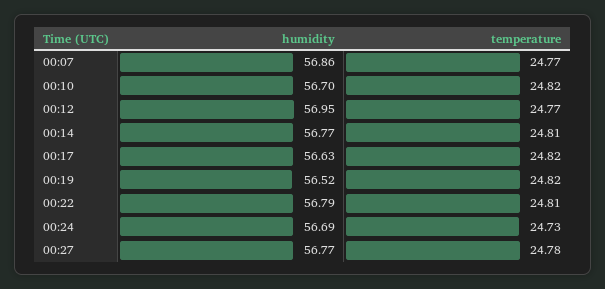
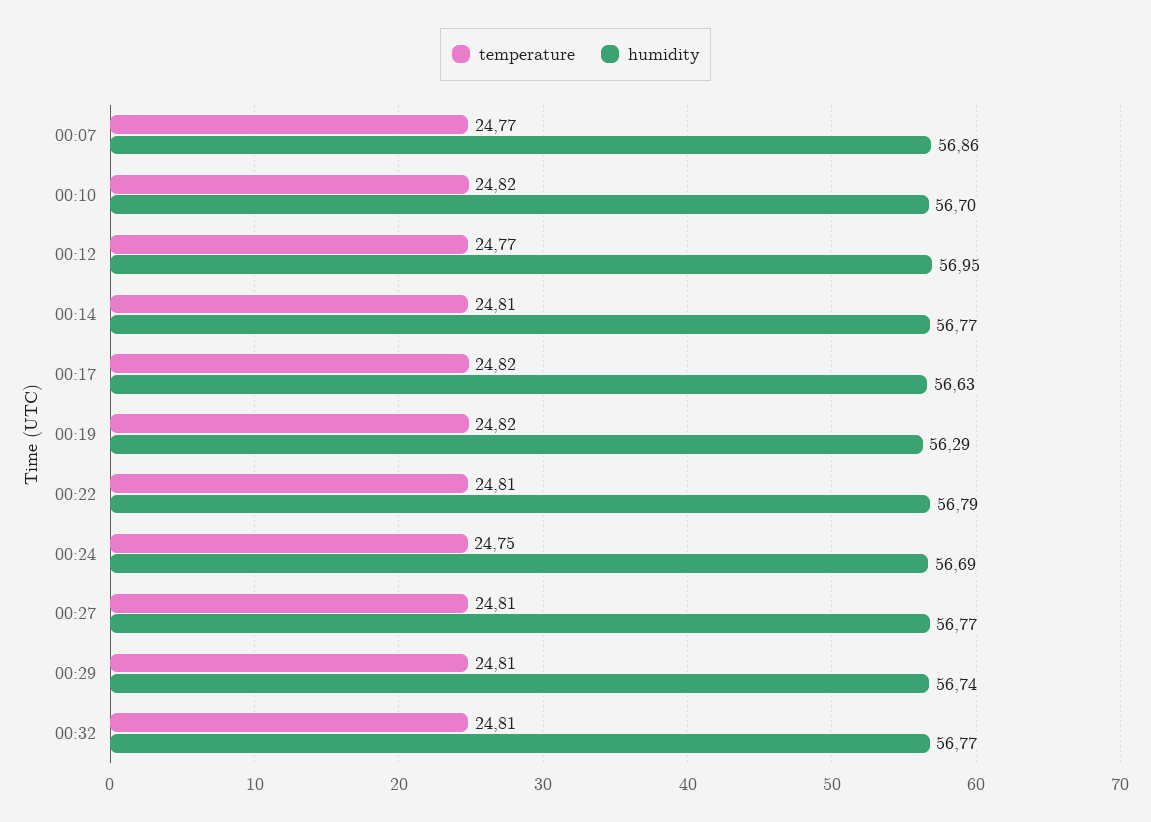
humidity, 00:19: 56.52 -> 56.29
temperature, 00:24: 24.73 -> 24.75
temperature, 00:27: 24.78 -> 24.81
temperature, 00:29: none -> 24.81
humidity, 00:29: none -> 56.74
temperature, 00:32: none -> 24.81
humidity, 00:32: none -> 56.77

